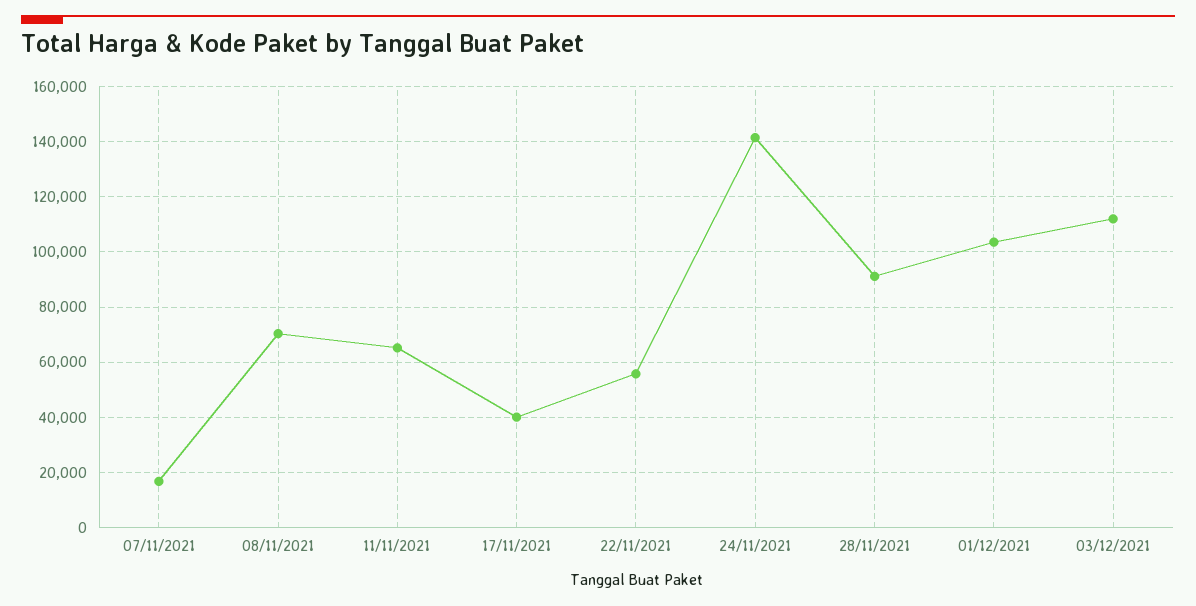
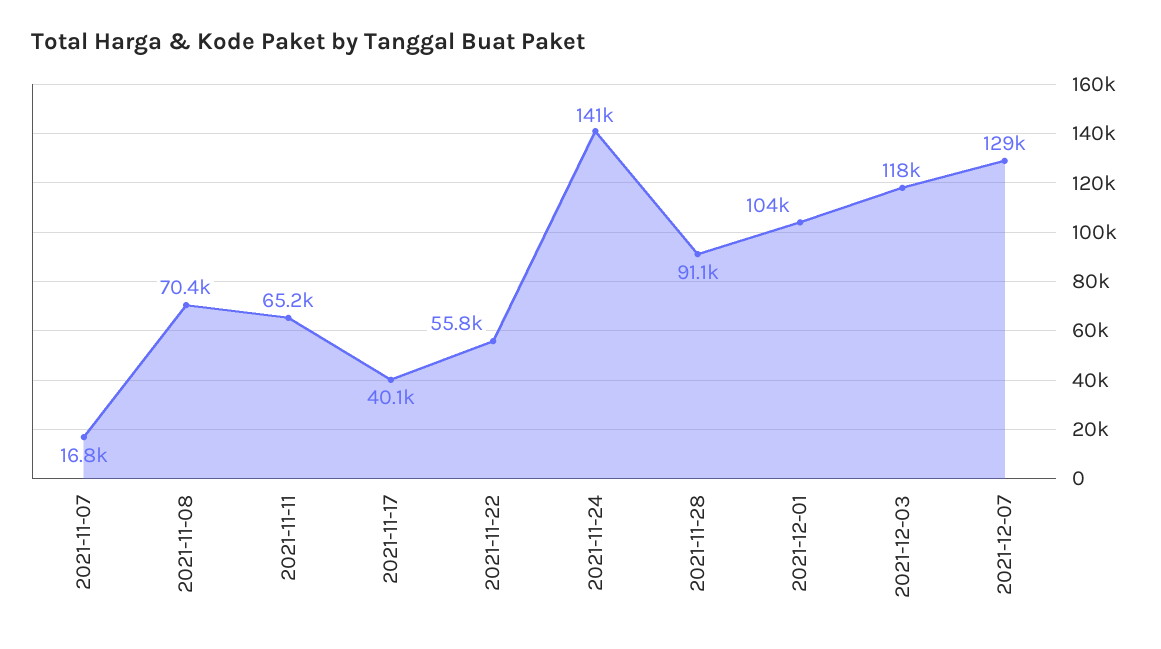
03/12/2021: 112500 -> 118000
2021-12-07: none -> 129000

